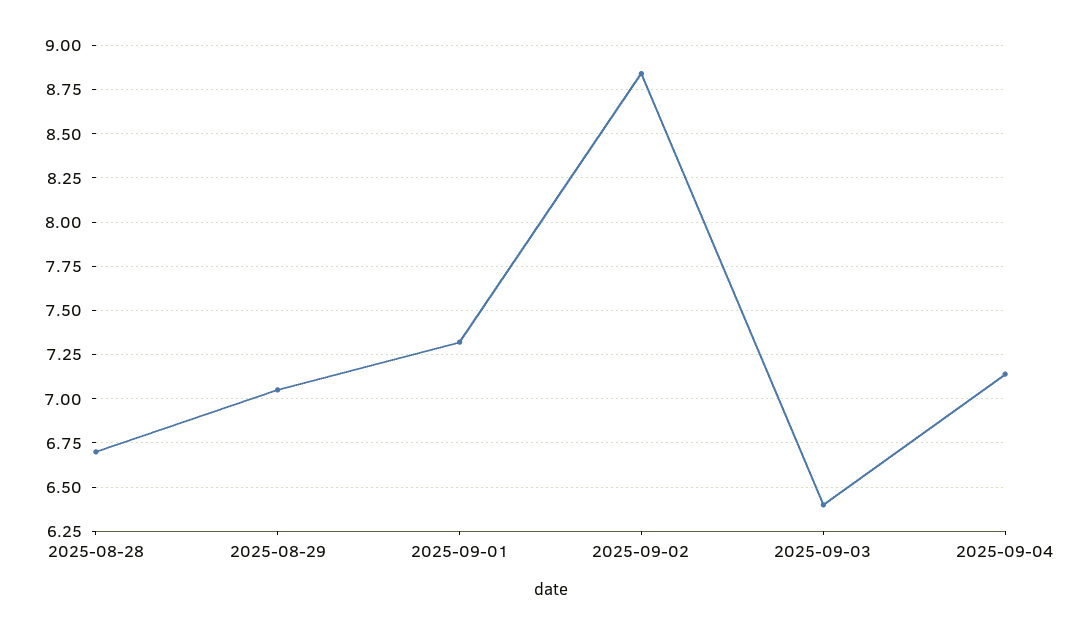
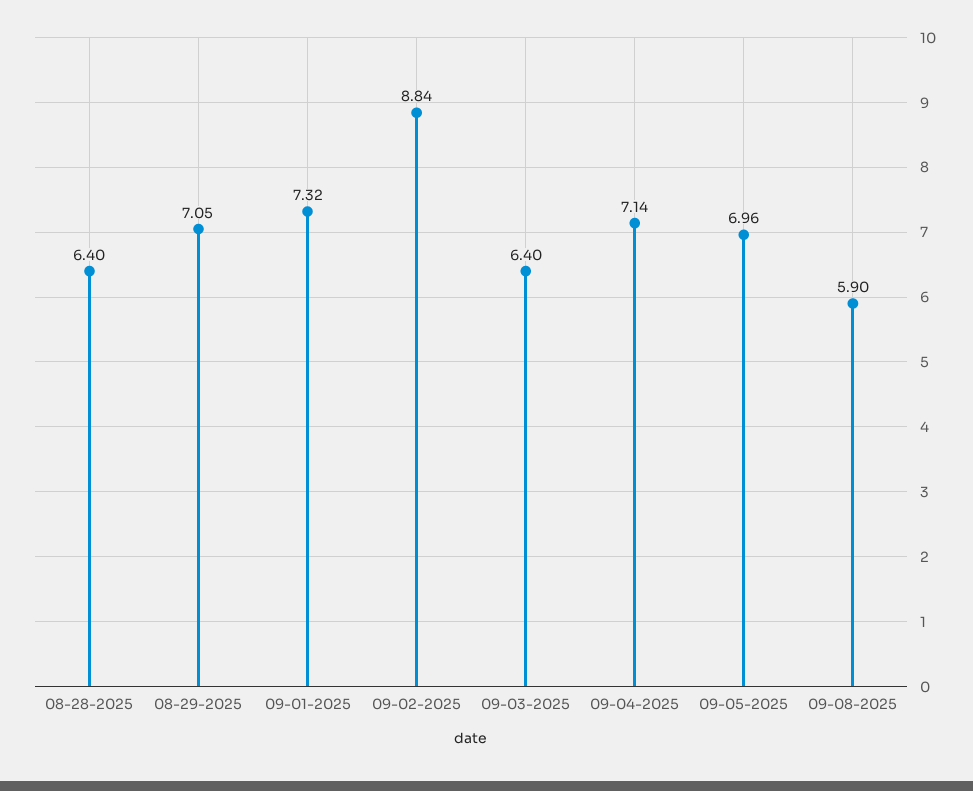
2025-08-28: 6.7 -> 6.4
09-05-2025: none -> 6.96
09-08-2025: none -> 5.9

